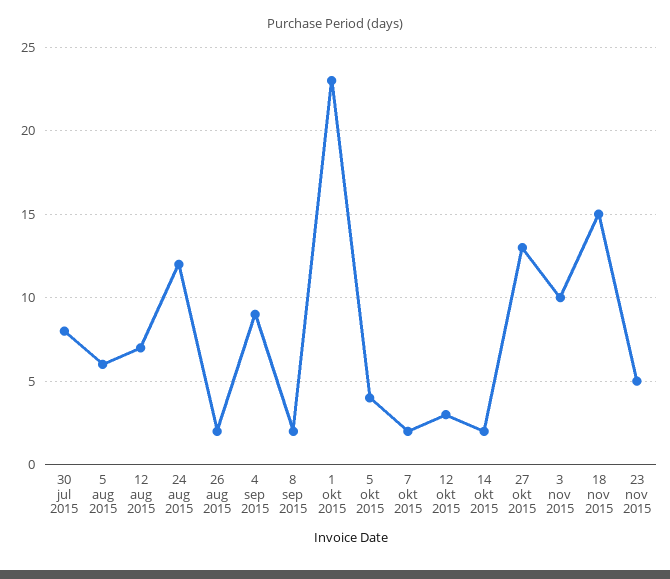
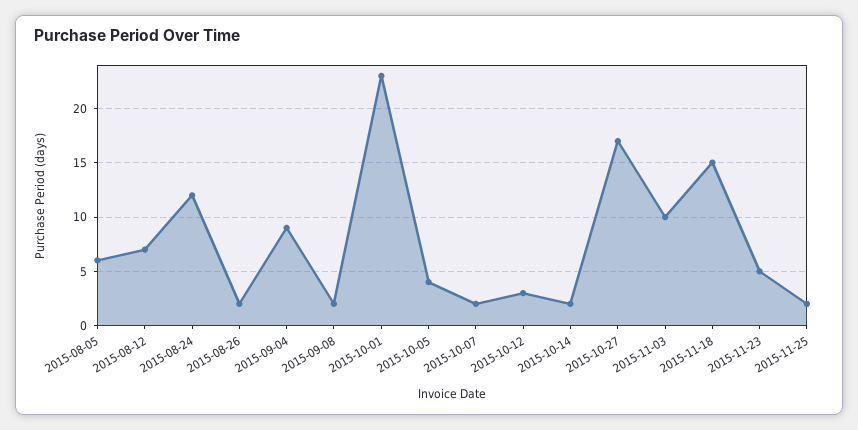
30 jul 2015: 8 -> none
27 okt 2015: 13 -> 17
2015-11-25: none -> 2

